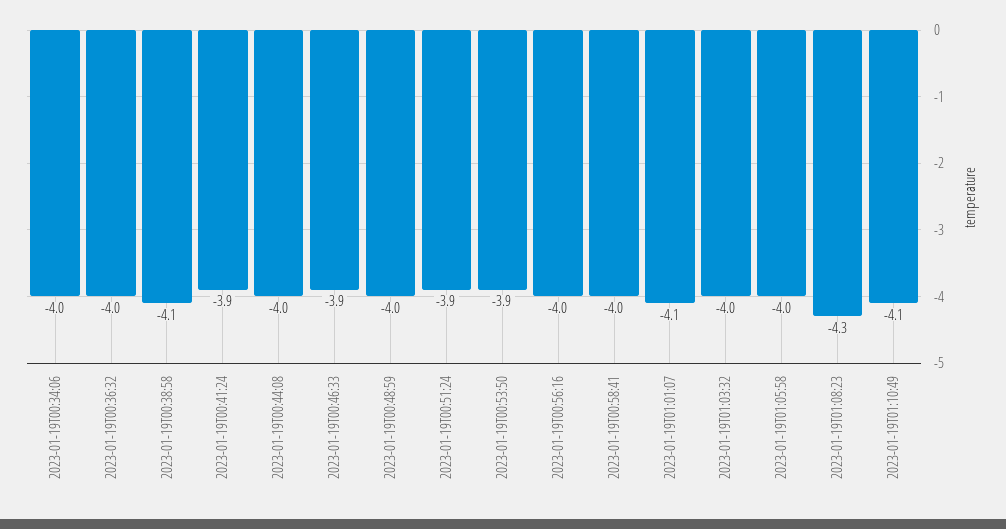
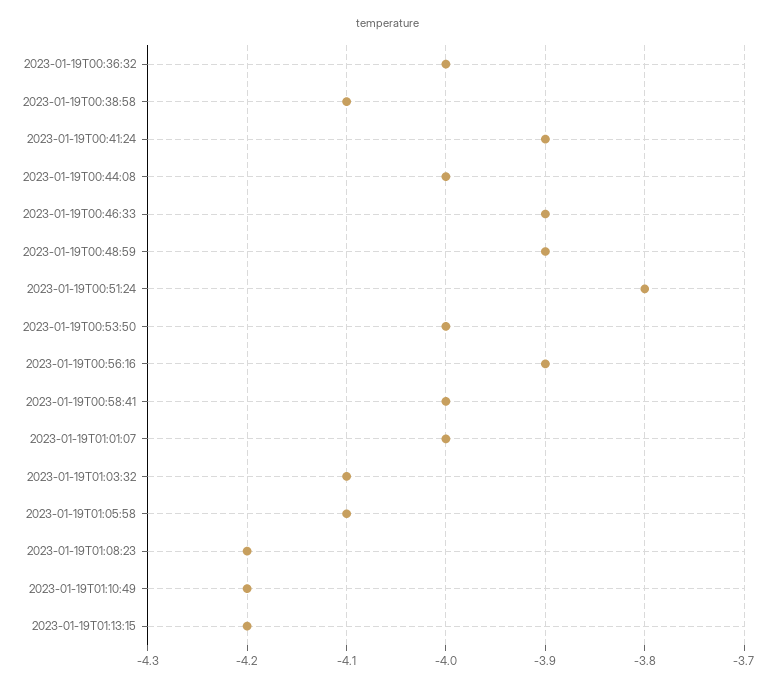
2023-01-19T00:34:06: -4 -> none
2023-01-19T00:48:59: -4 -> -3.9
2023-01-19T00:51:24: -3.9 -> -3.8
2023-01-19T00:53:50: -3.9 -> -4
2023-01-19T00:56:16: -4 -> -3.9
2023-01-19T01:01:07: -4.1 -> -4
2023-01-19T01:03:32: -4 -> -4.1
2023-01-19T01:05:58: -4 -> -4.1
2023-01-19T01:08:23: -4.3 -> -4.2
2023-01-19T01:10:49: -4.1 -> -4.2
2023-01-19T01:13:15: none -> -4.2

